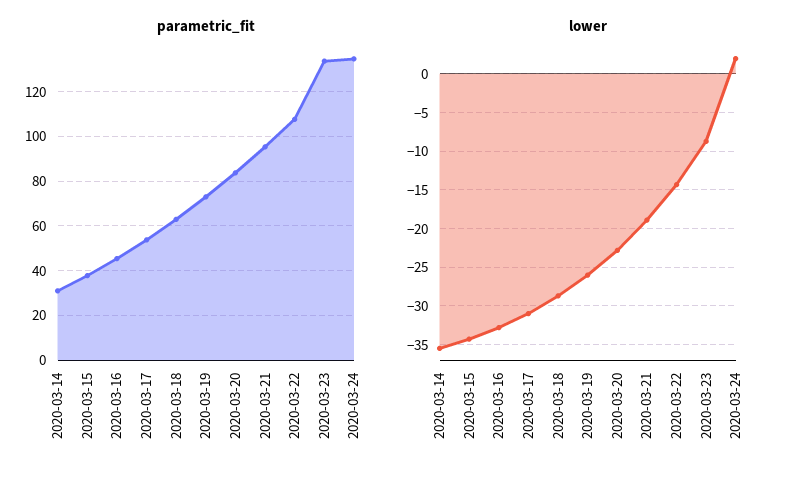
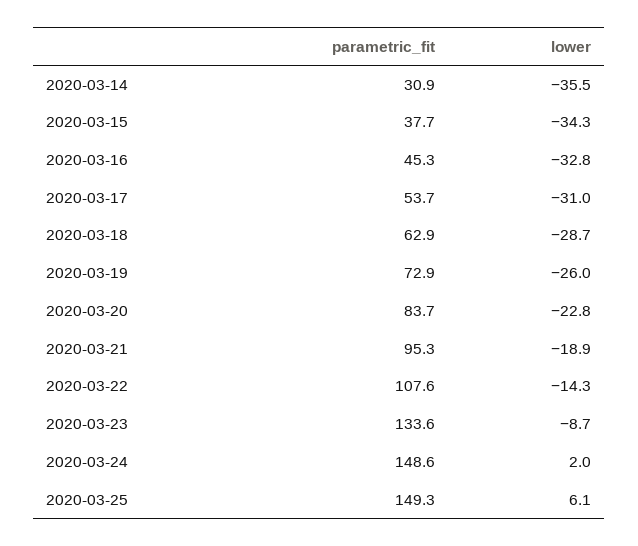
parametric_fit, 2020-03-24: 135 -> 148.6
parametric_fit, 2020-03-25: none -> 149.3
lower, 2020-03-25: none -> 6.1

